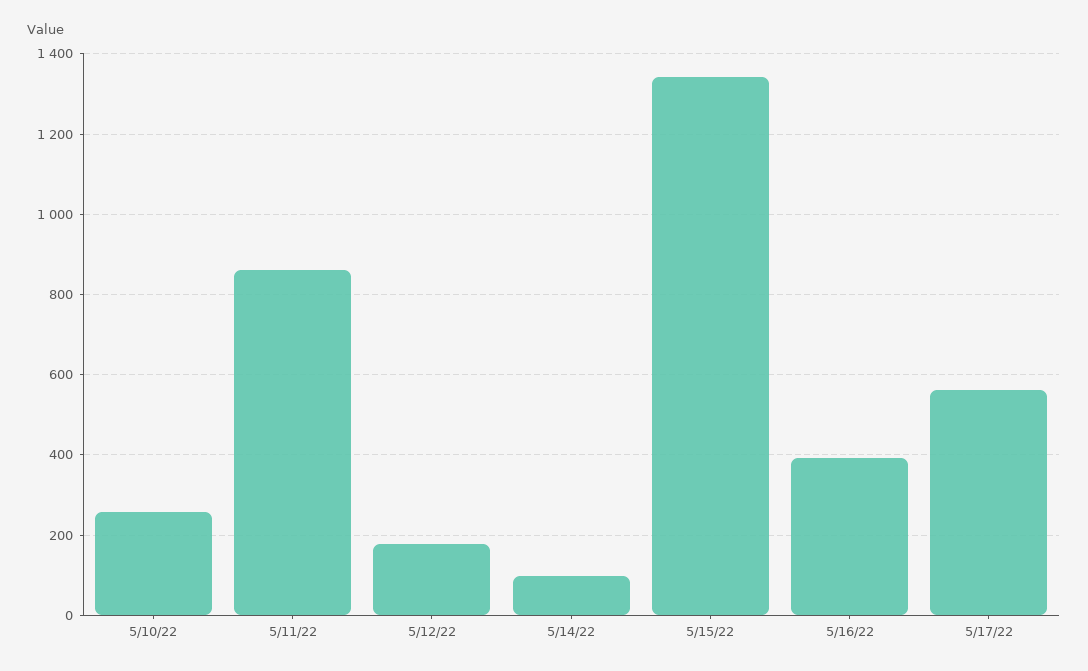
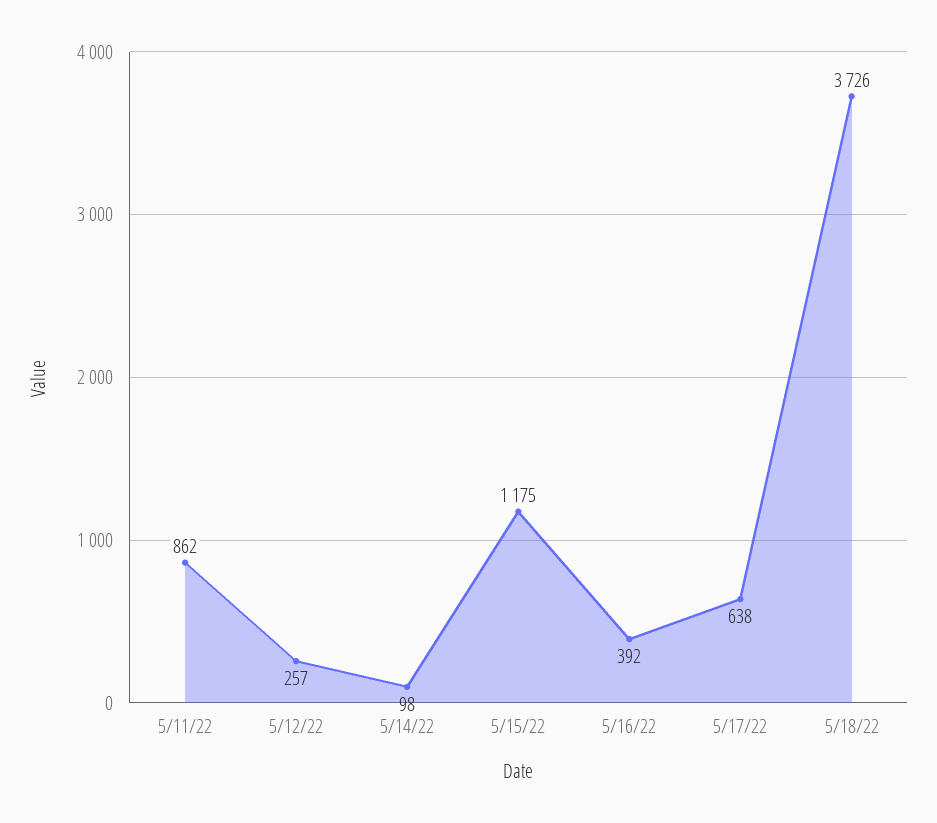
5/10/22: 260 -> none
5/12/22: 180 -> 257
5/15/22: 1340 -> 1175
5/17/22: 560 -> 638
5/18/22: none -> 3726

